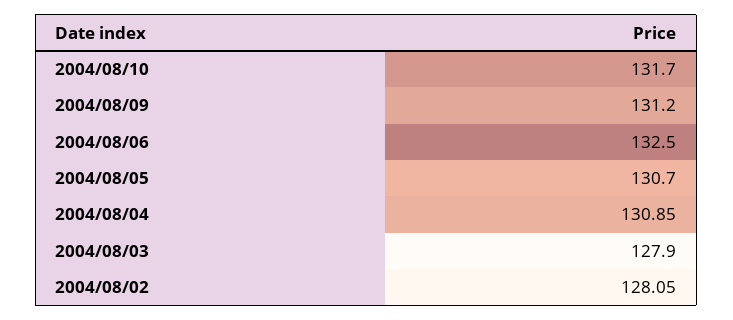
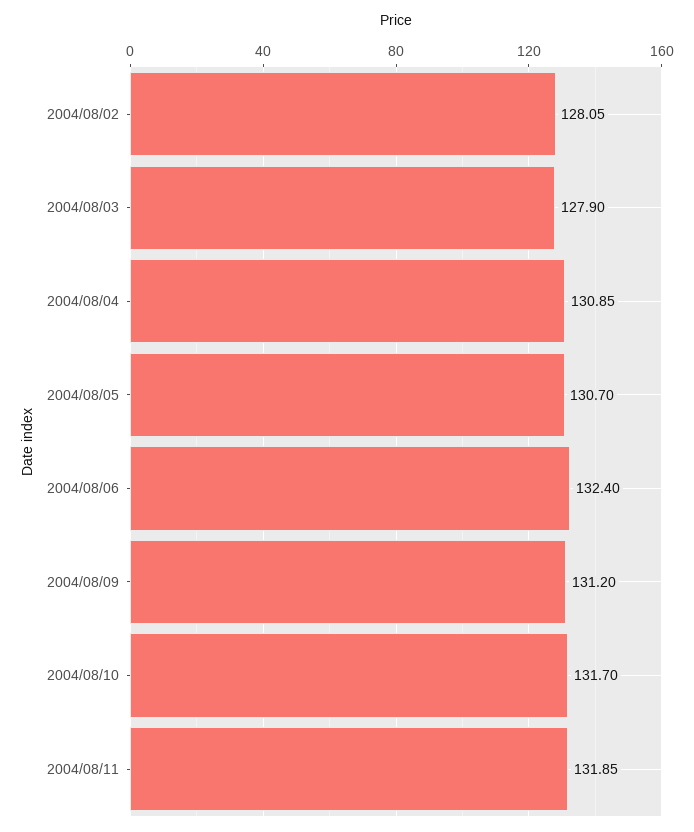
2004/08/06: 132.5 -> 132.4
2004/08/11: none -> 131.85

